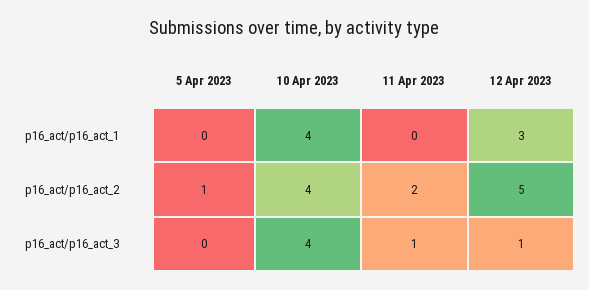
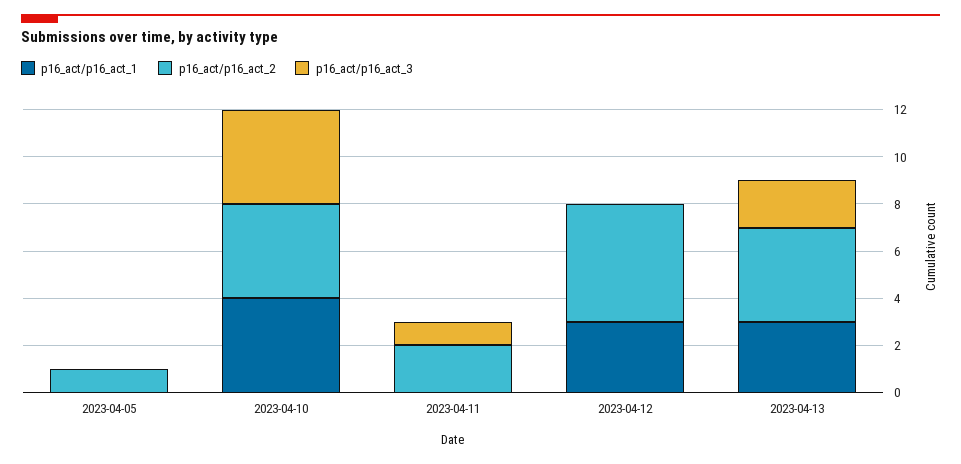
p16_act/p16_act_3, 12 Apr 2023: 1 -> 0
p16_act/p16_act_1, 2023-04-13: none -> 3
p16_act/p16_act_2, 2023-04-13: none -> 4
p16_act/p16_act_3, 2023-04-13: none -> 2

